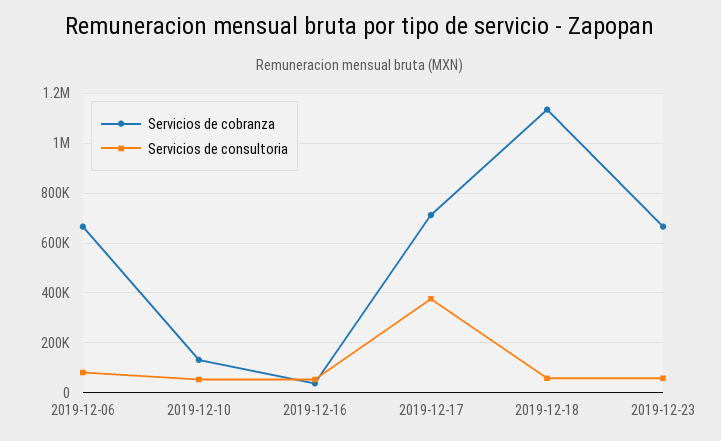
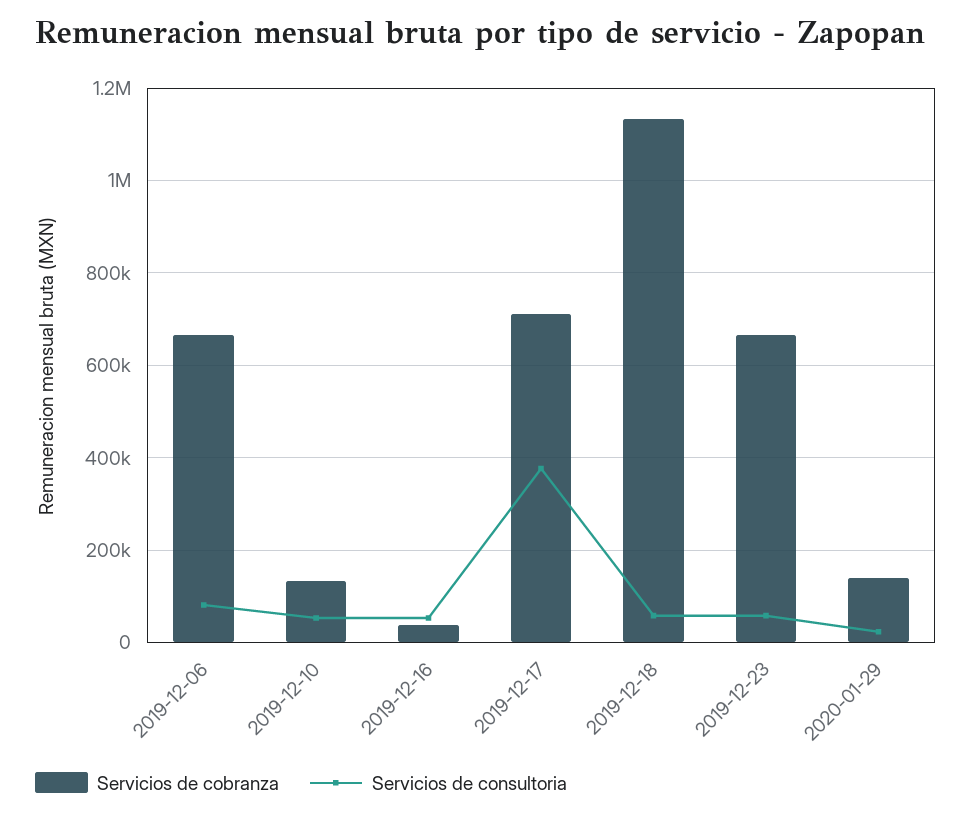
Servicios de cobranza, 2020-01-29: none -> 140000
Servicios de consultoria, 2020-01-29: none -> 20000

